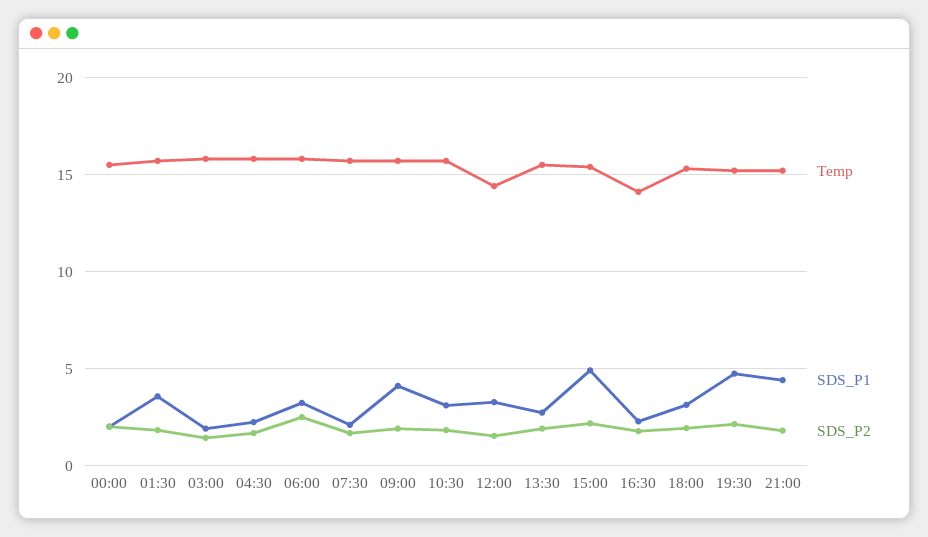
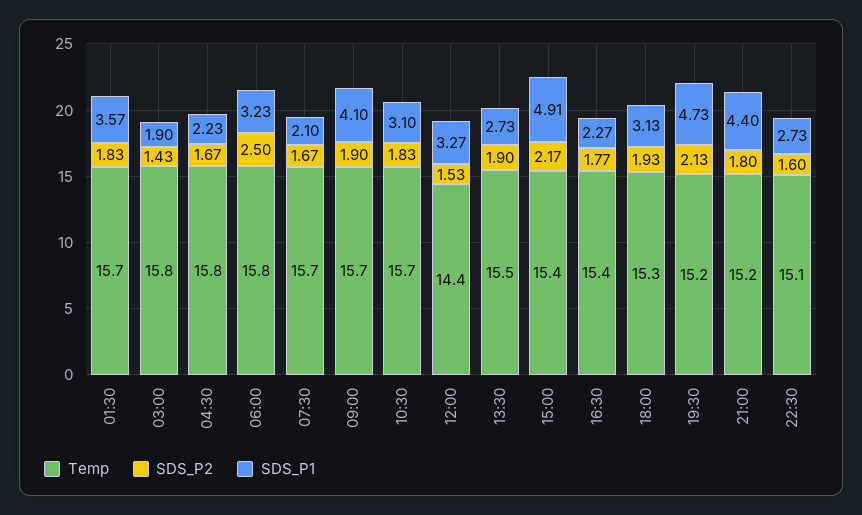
Temp, 00:00: 15.5 -> none
SDS_P1, 00:00: 2 -> none
SDS_P2, 00:00: 2 -> none
Temp, 16:30: 14 -> 15.4
Temp, 22:30: none -> 15.1
SDS_P2, 22:30: none -> 1.6
SDS_P1, 22:30: none -> 2.73

